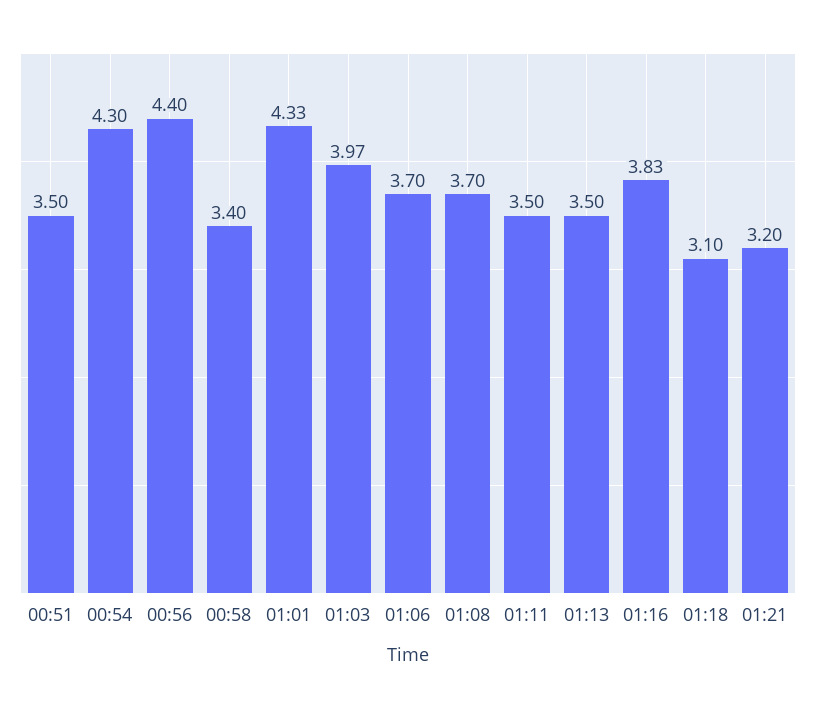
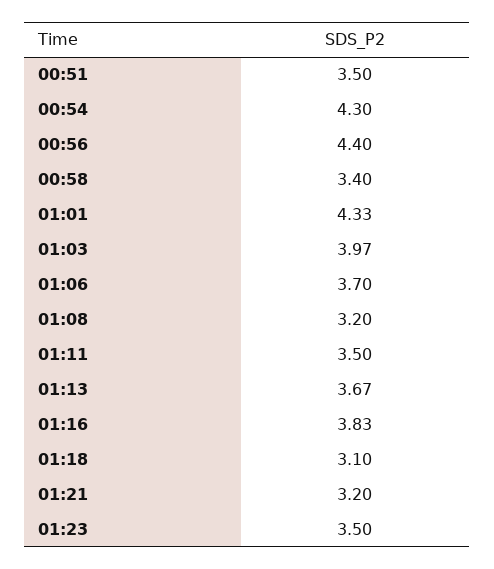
01:08: 3.7 -> 3.2
01:13: 3.5 -> 3.67
01:23: none -> 3.5

